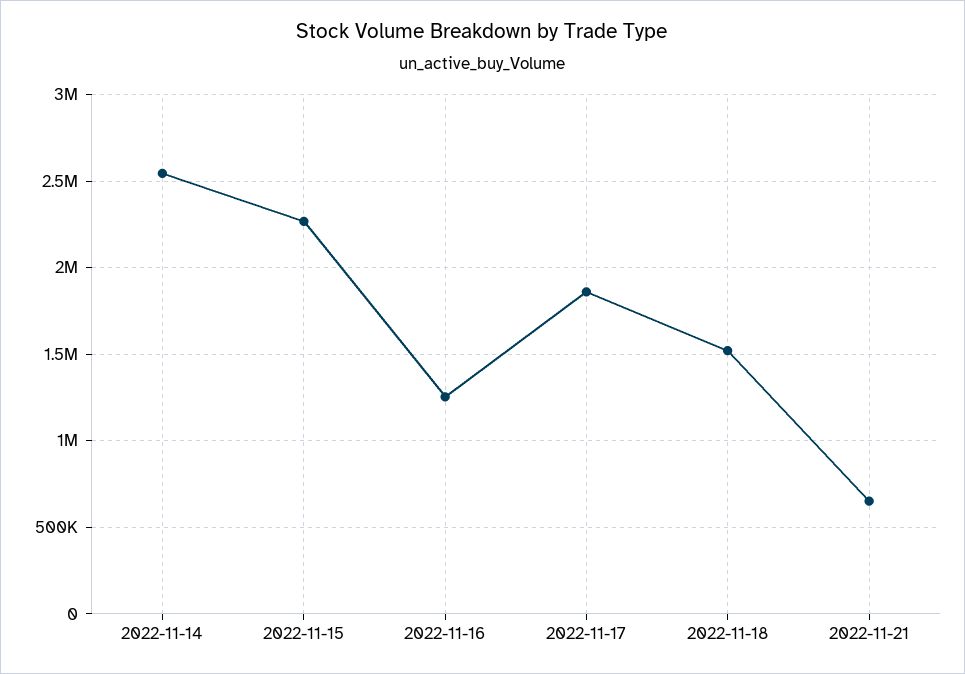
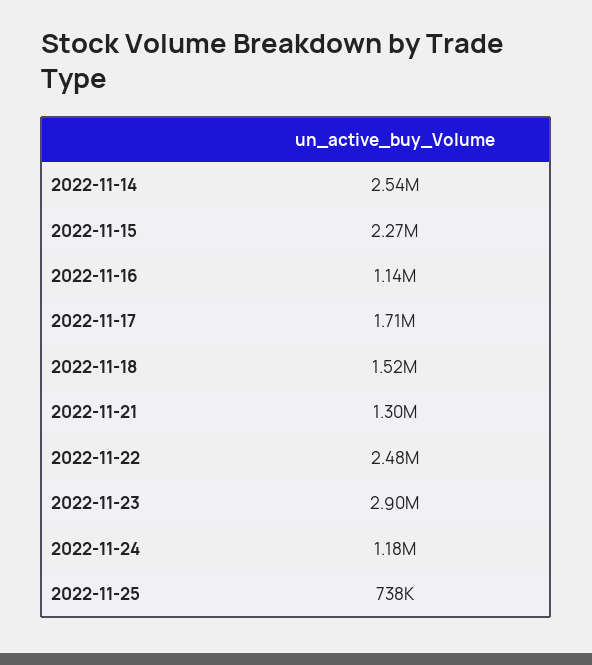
2022-11-16: 1250000 -> 1140000
2022-11-17: 1850000 -> 1710000
2022-11-21: 650000 -> 1300000
2022-11-22: none -> 2480000
2022-11-23: none -> 2900000
2022-11-24: none -> 1180000
2022-11-25: none -> 738000

